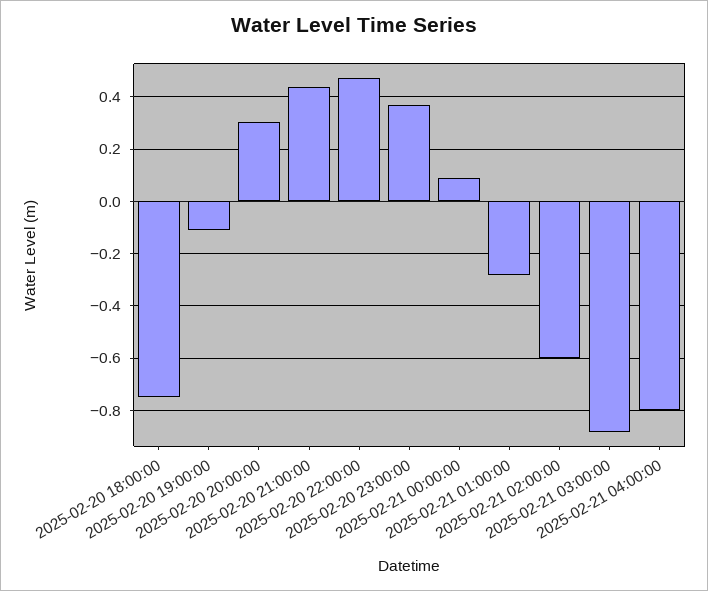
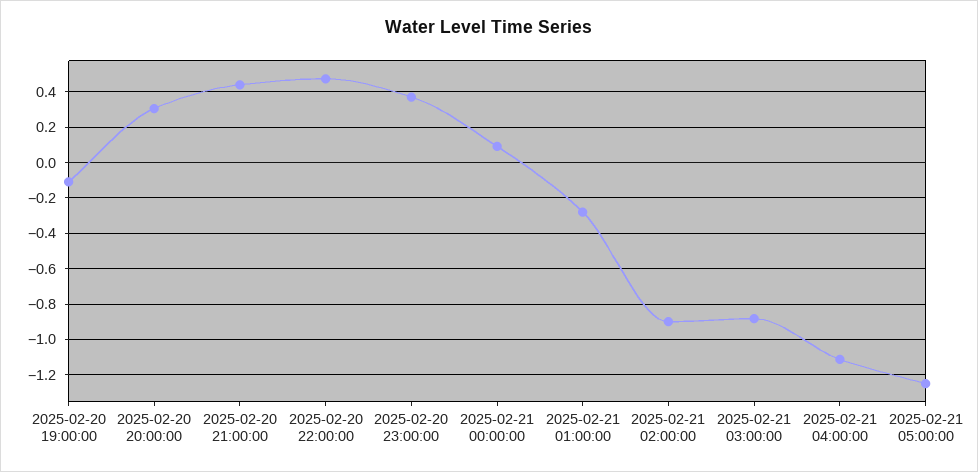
2025-02-20 18:00:00: -0.75 -> none
2025-02-21 02:00:00: -0.6 -> -0.9
2025-02-21 04:00:00: -0.8 -> -1.1
2025-02-21 05:00:00: none -> -1.25

